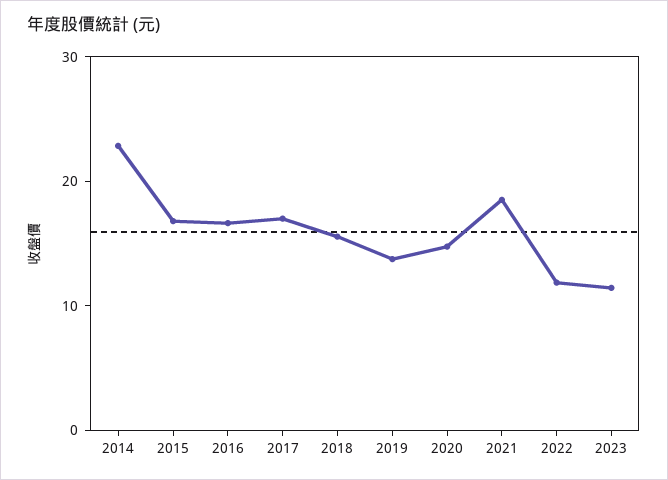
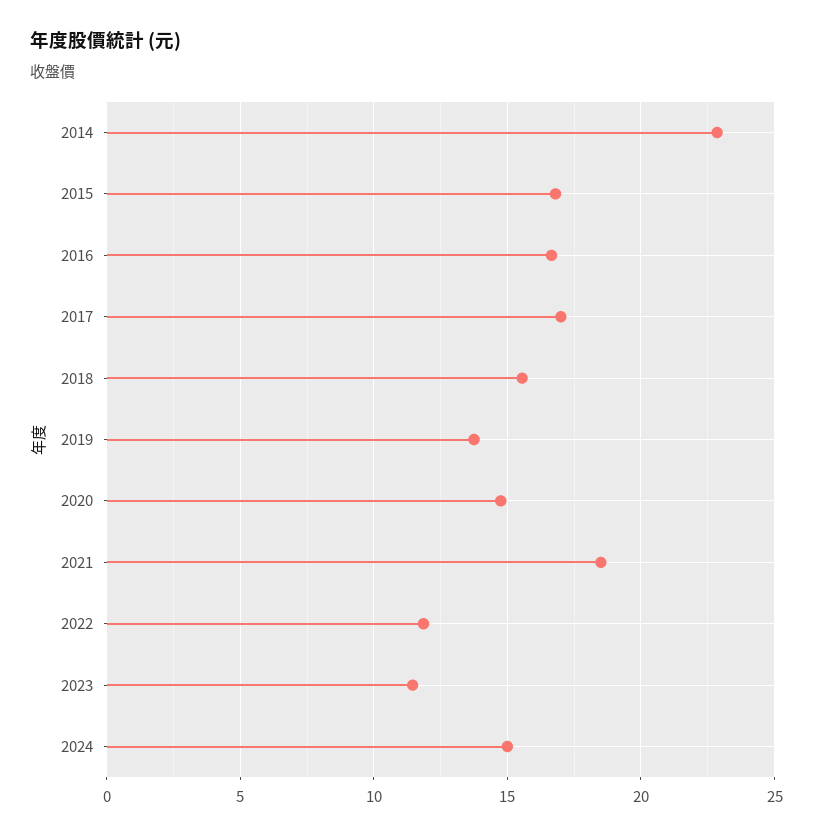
2024: none -> 15

